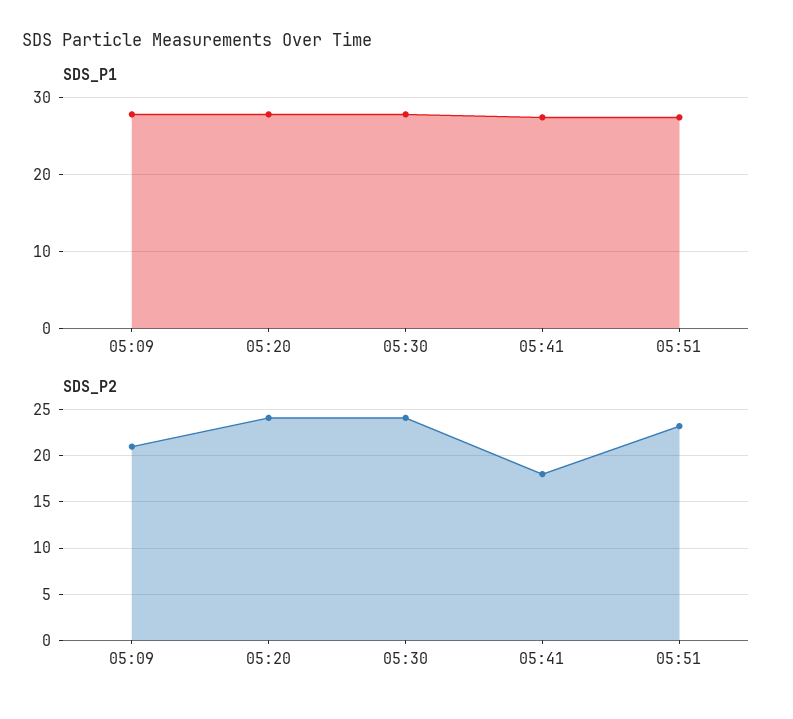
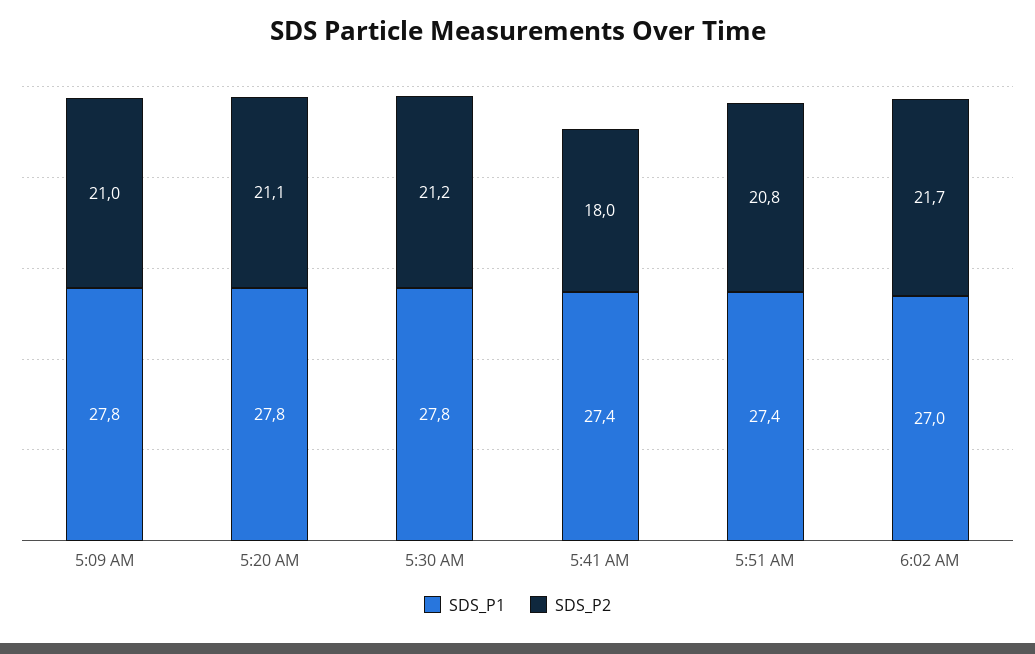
SDS_P2, 05:20: 24 -> 21.1
SDS_P2, 05:30: 24 -> 21.2
SDS_P2, 05:51: 23 -> 20.8
SDS_P1, 6:02 AM: none -> 27
SDS_P2, 6:02 AM: none -> 21.7

